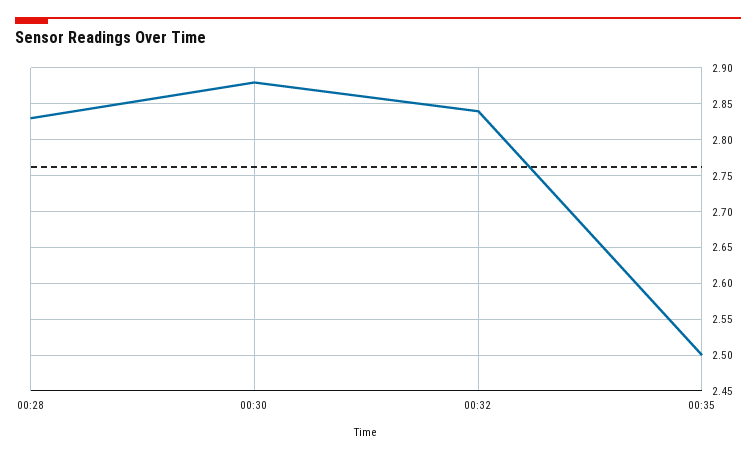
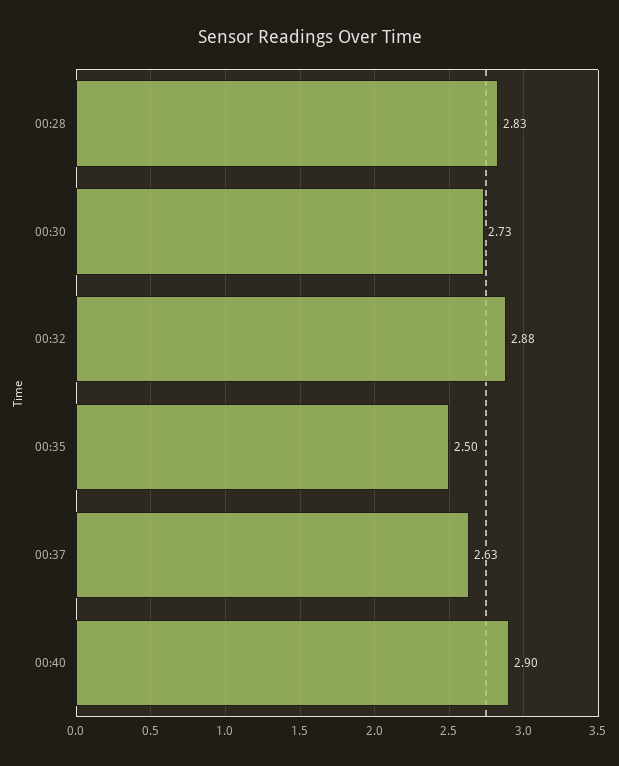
00:30: 2.88 -> 2.73
00:32: 2.84 -> 2.88
00:37: none -> 2.63
00:40: none -> 2.9

